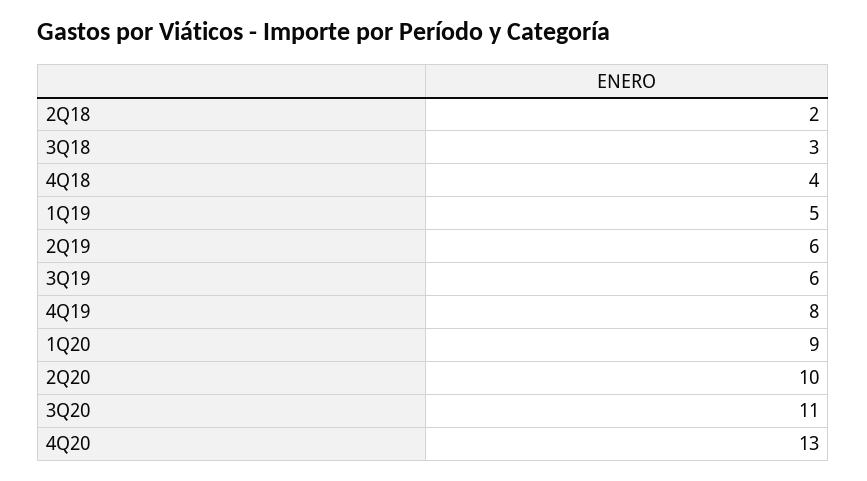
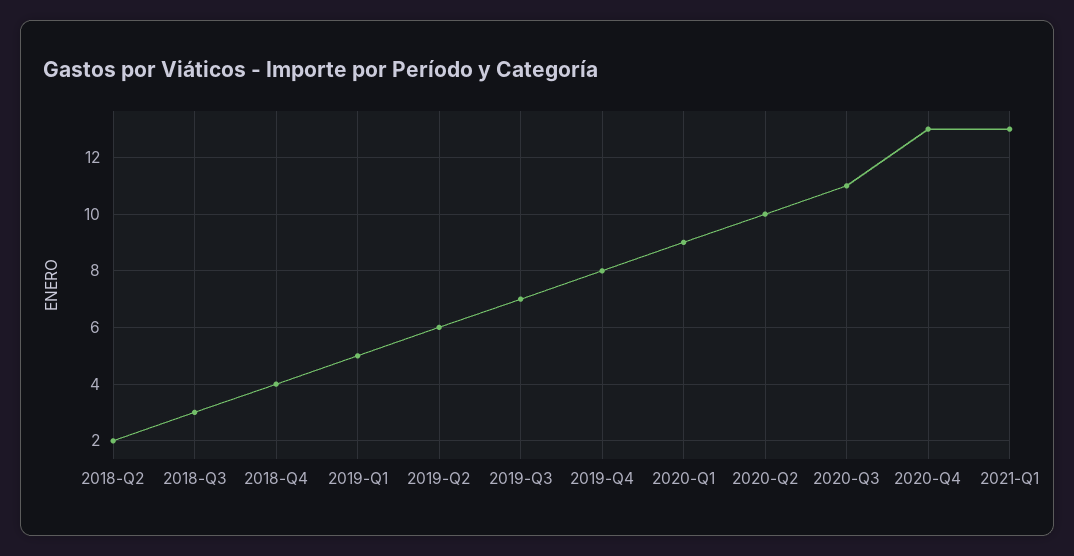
3Q19: 6 -> 7
2021-Q1: none -> 13

